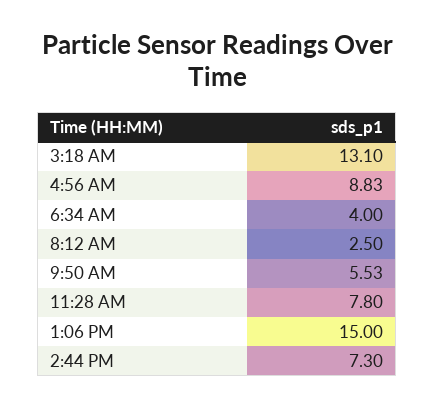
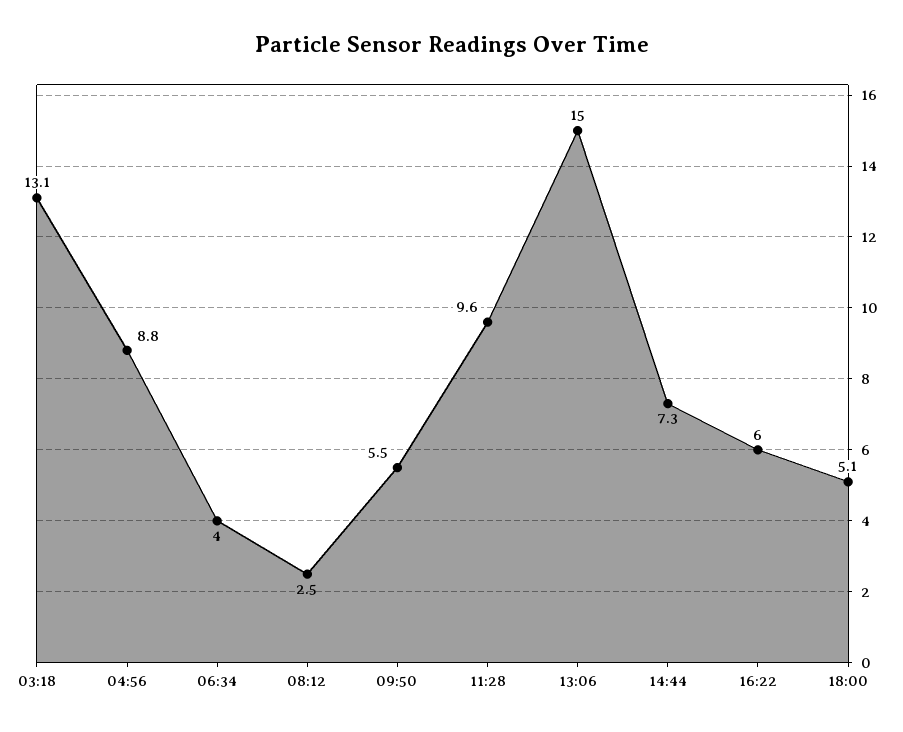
11:28 AM: 7.8 -> 9.6
16:22: none -> 6
18:00: none -> 5.1

